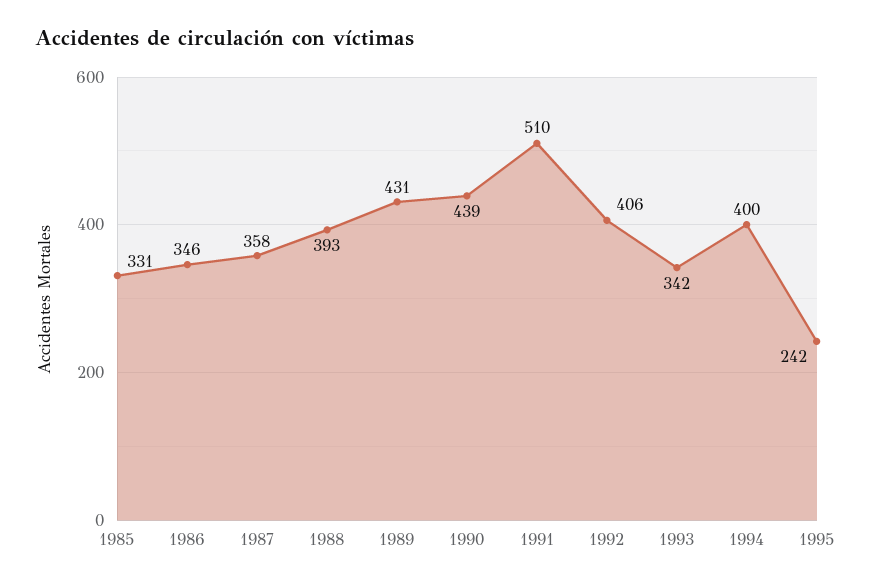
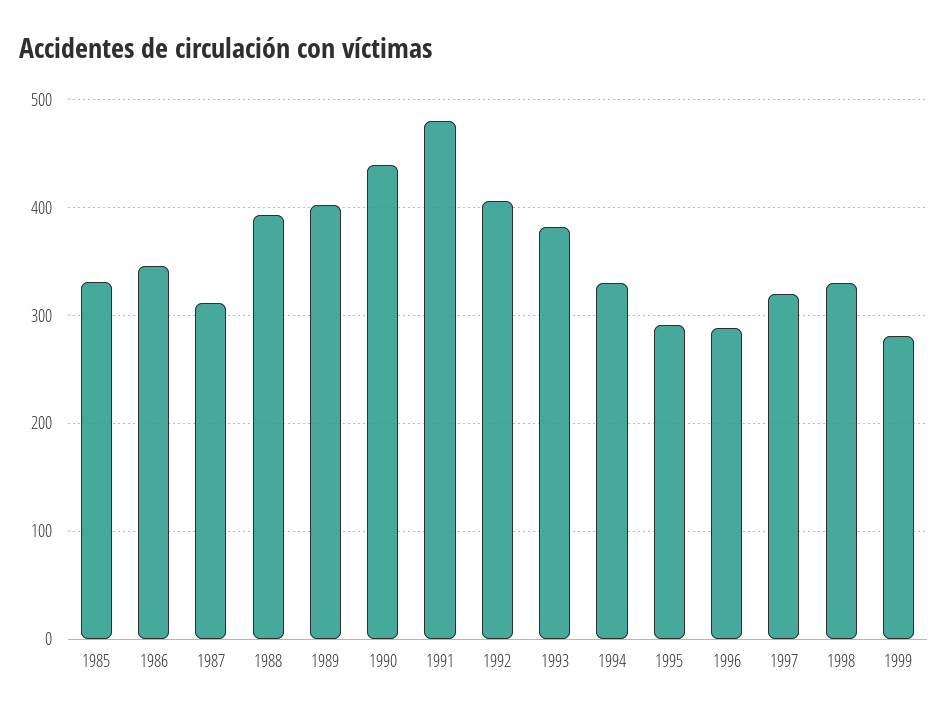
1987: 358 -> 310
1989: 431 -> 400
1991: 510 -> 480
1993: 342 -> 380
1994: 400 -> 330
1995: 242 -> 290
1996: none -> 290
1997: none -> 320
1998: none -> 330
1999: none -> 280

